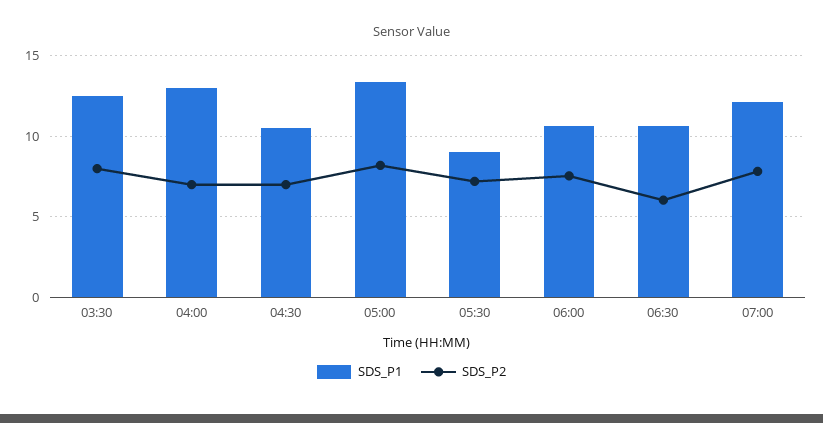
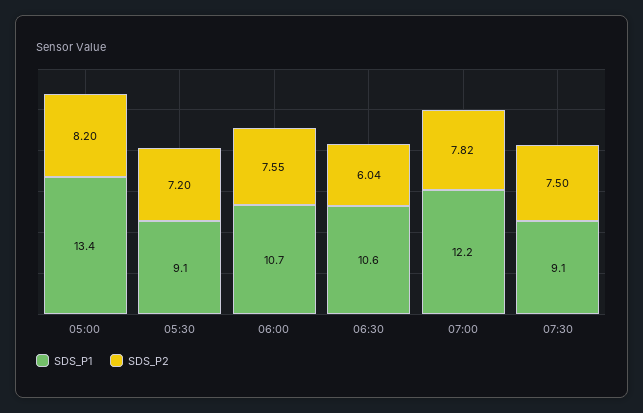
SDS_P1, 03:30: 12.5 -> none
SDS_P2, 03:30: 8 -> none
SDS_P1, 04:00: 13 -> none
SDS_P2, 04:00: 7 -> none
SDS_P1, 04:30: 10.5 -> none
SDS_P2, 04:30: 7 -> none
SDS_P1, 07:30: none -> 9.1
SDS_P2, 07:30: none -> 7.5

